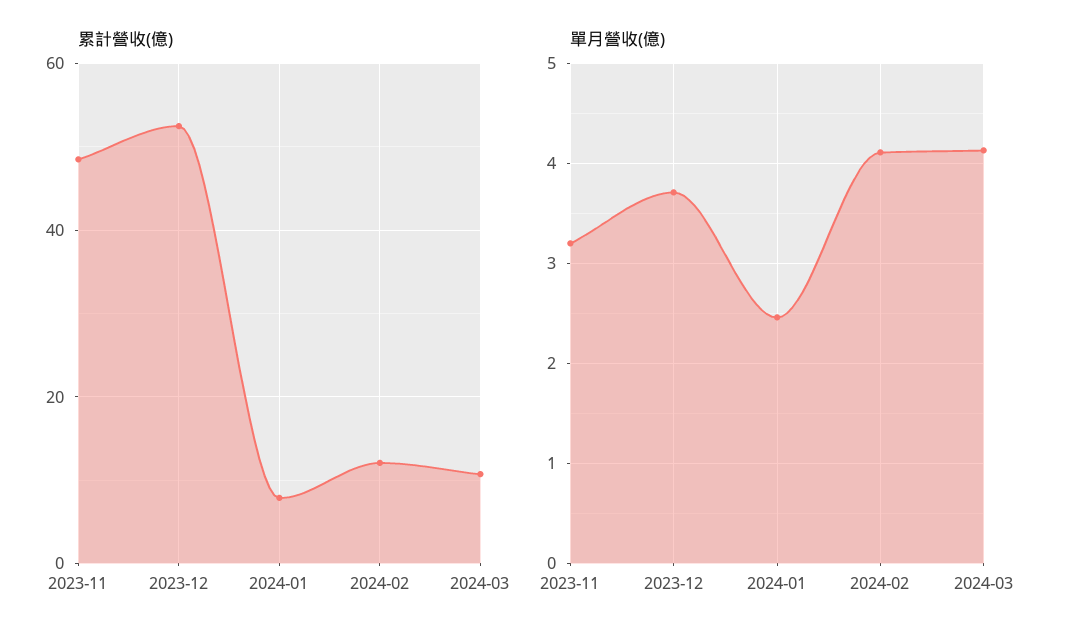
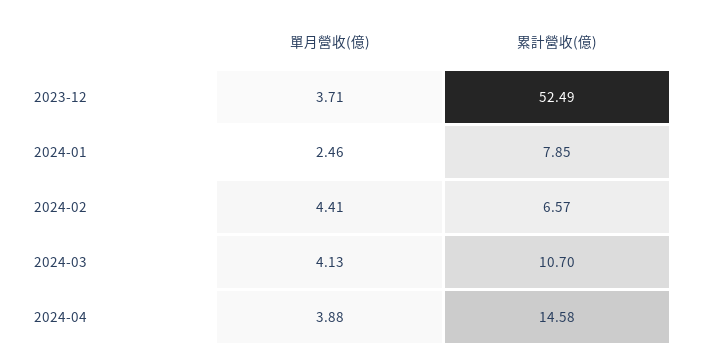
累計營收(億), 2023-11: 48 -> none
累計營收(億), 2024-02: 12 -> 6.57
單月營收(億), 2023-11: 3.2 -> none
單月營收(億), 2024-02: 4.1 -> 4.41
單月營收(億), 2024-04: none -> 3.88
累計營收(億), 2024-04: none -> 14.58

